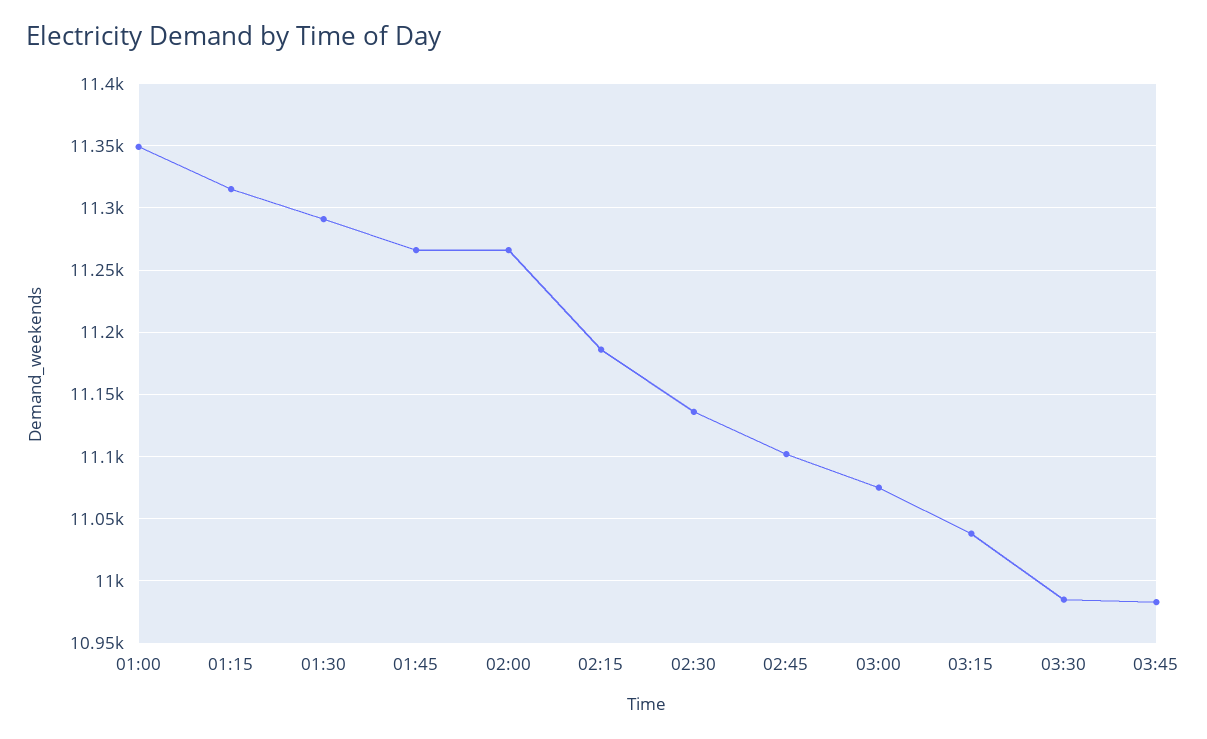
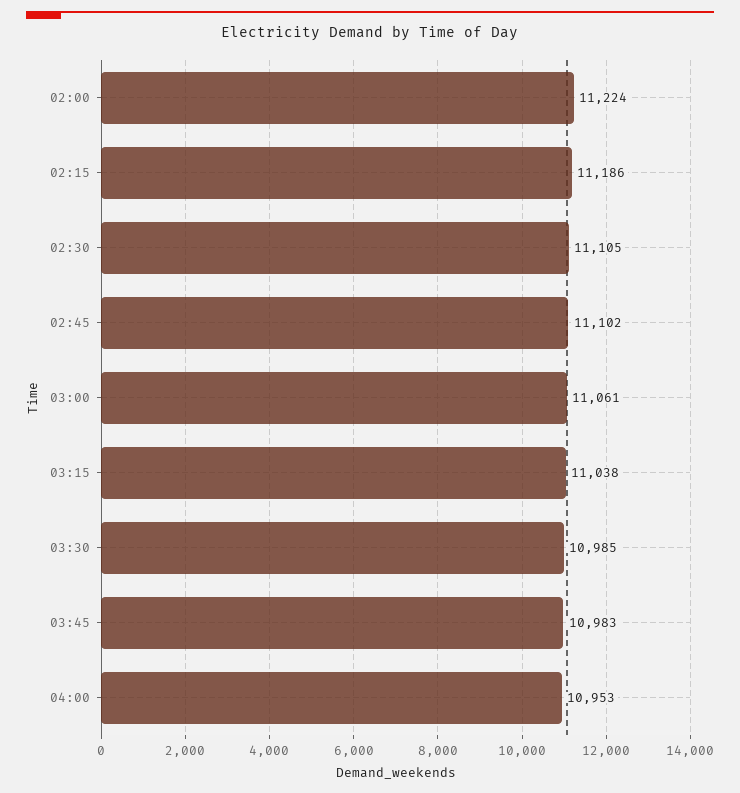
01:00: 11350 -> none
01:15: 11315 -> none
01:30: 11290 -> none
01:45: 11265 -> none
02:00: 11265 -> 11224
02:30: 11135 -> 11105
03:00: 11075 -> 11061
04:00: none -> 10953

